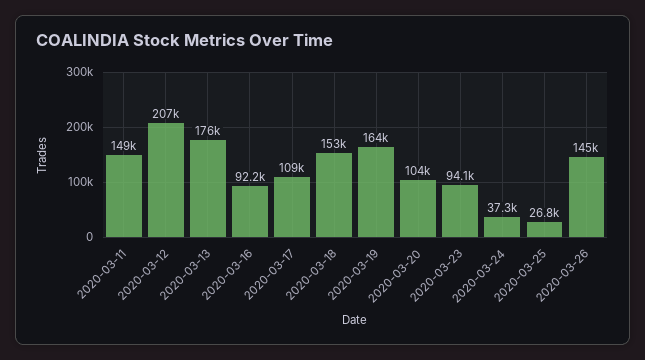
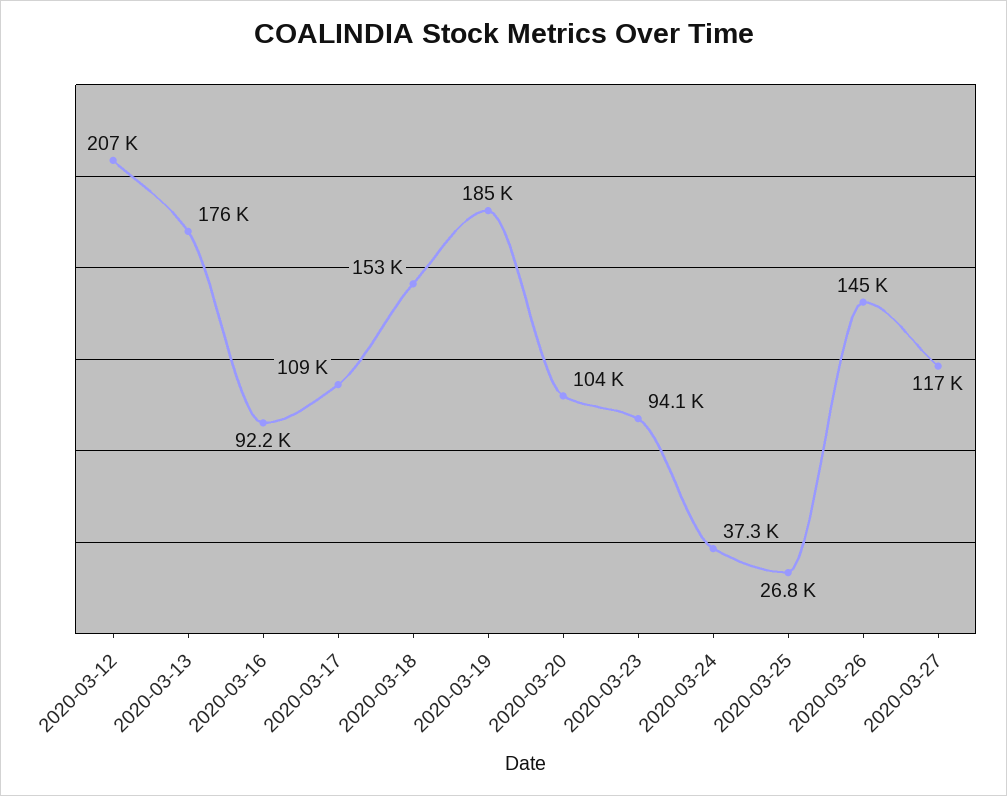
2020-03-11: 149000 -> none
2020-03-19: 164000 -> 185000
2020-03-27: none -> 117000

